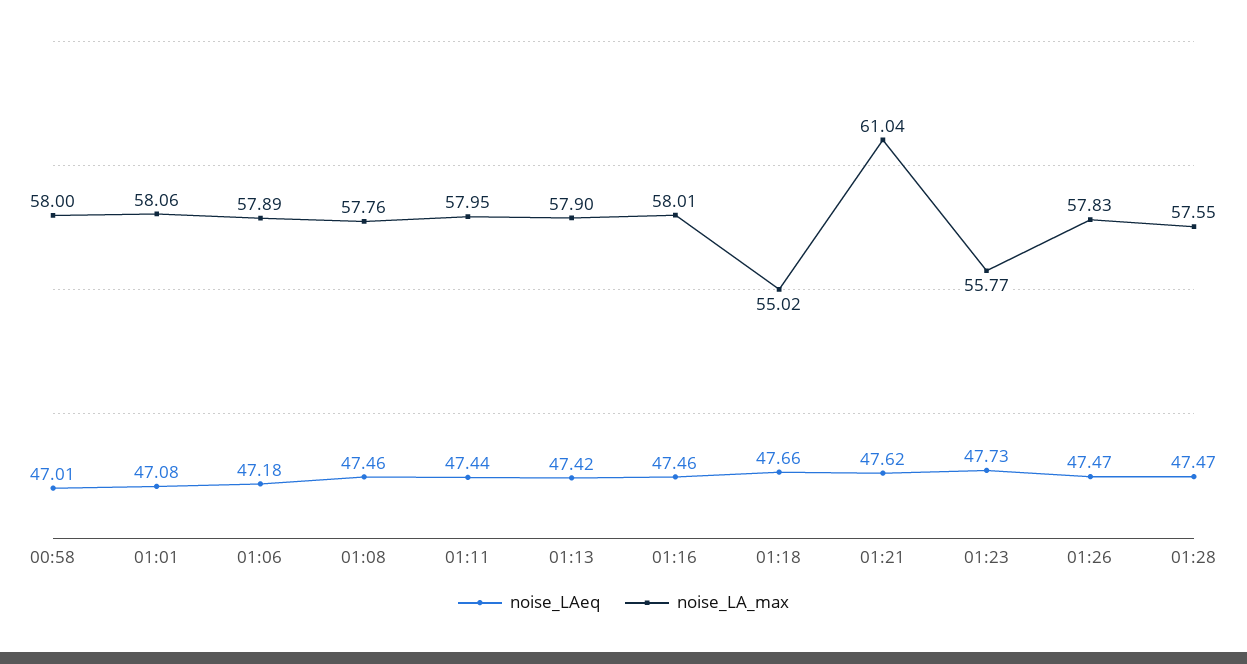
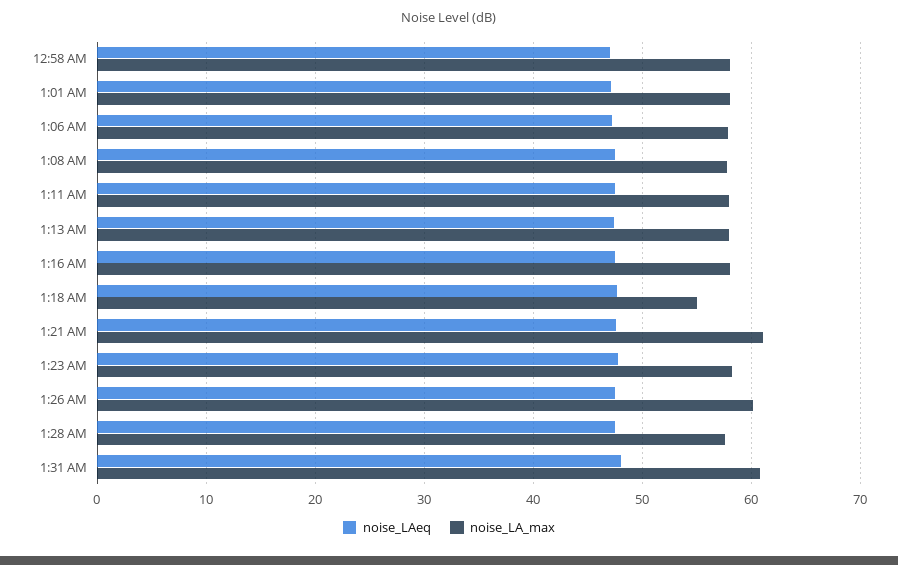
noise_LA_max, 01:23: 55.77 -> 58
noise_LA_max, 01:26: 57.83 -> 60
noise_LAeq, 1:31 AM: none -> 48
noise_LA_max, 1:31 AM: none -> 61

